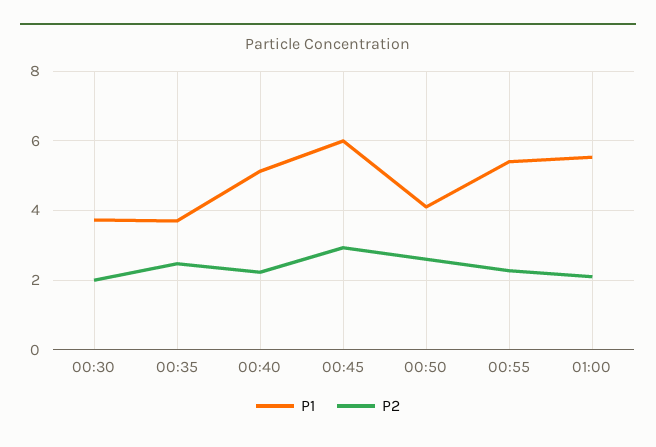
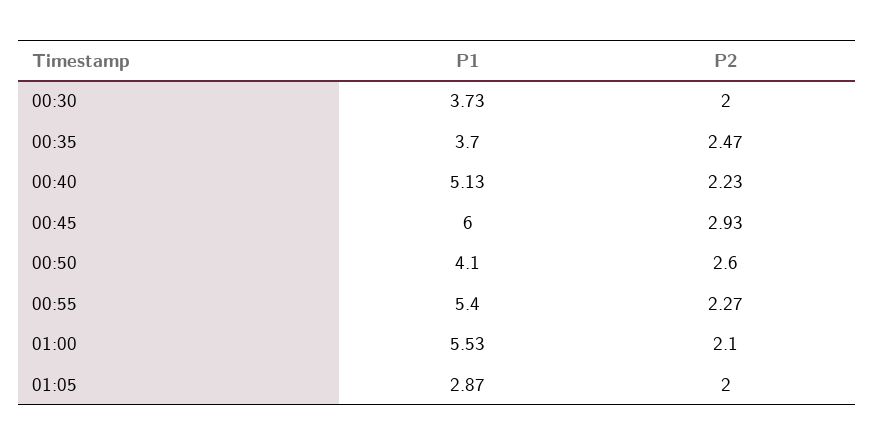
P1, 01:05: none -> 2.87
P2, 01:05: none -> 2

